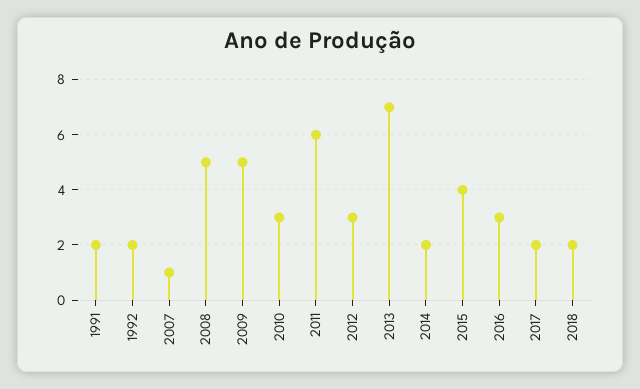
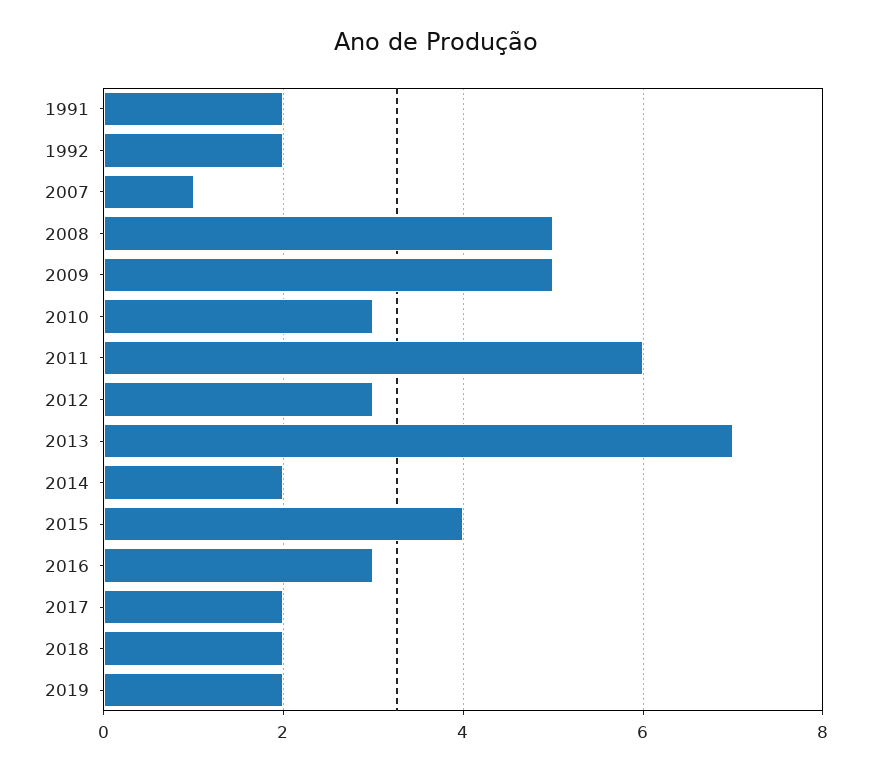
2019: none -> 2

